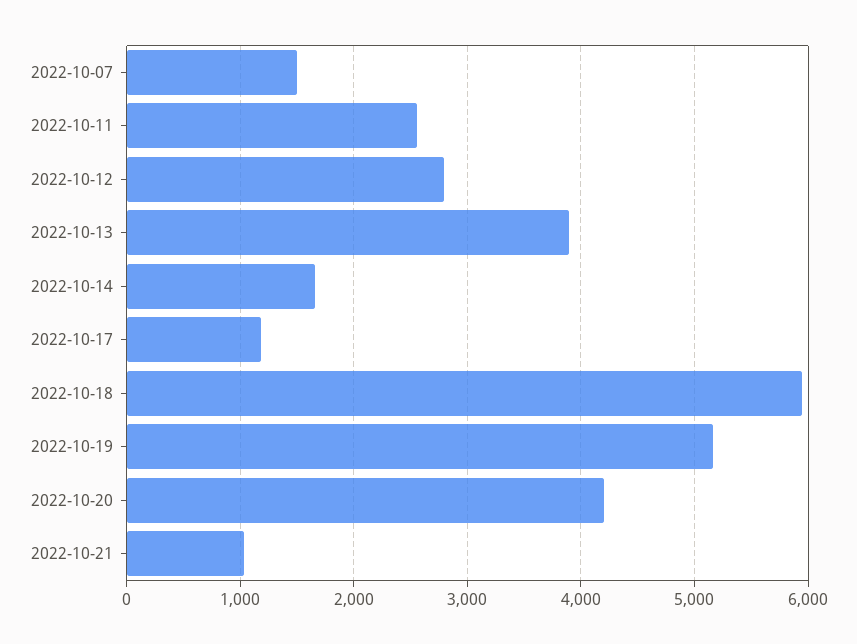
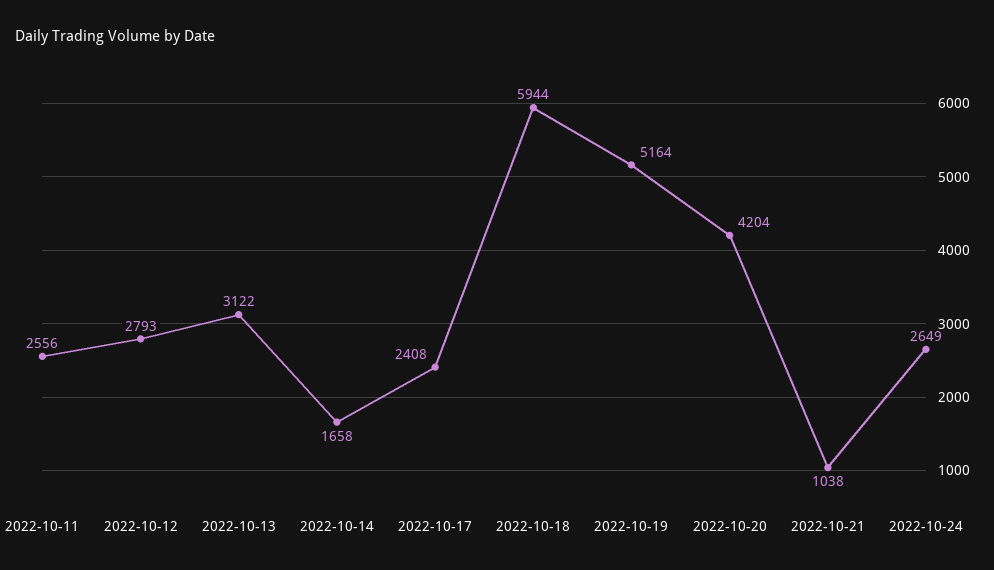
2022-10-07: 1500 -> none
2022-10-13: 3900 -> 3122
2022-10-17: 1200 -> 2408
2022-10-24: none -> 2649

